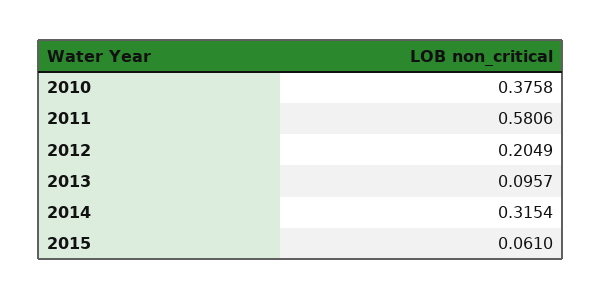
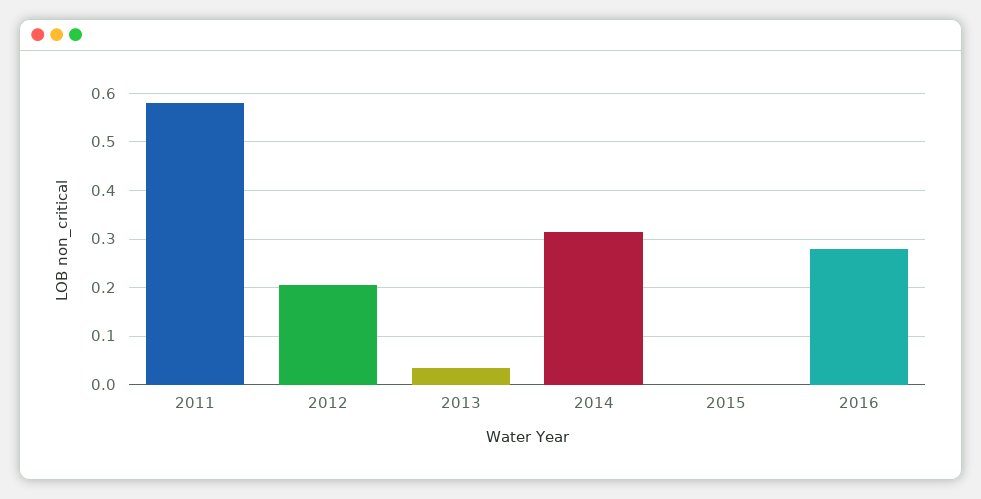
2010: 0.3758 -> none
2013: 0.0957 -> 0.04
2015: 0.061 -> 0
2016: none -> 0.28

